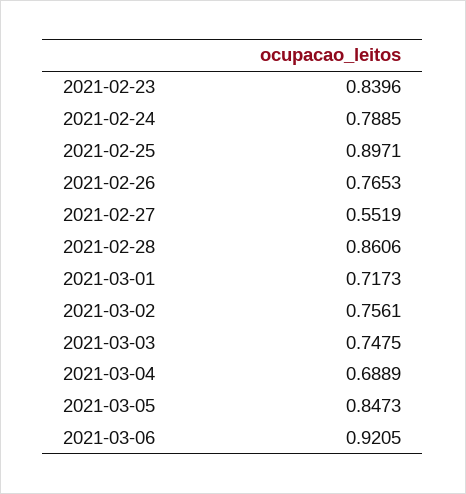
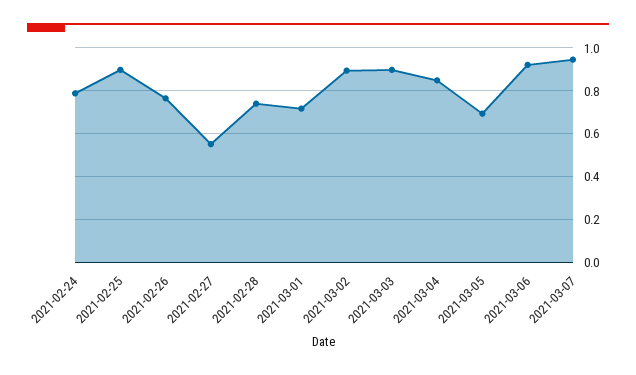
2021-02-23: 0.8396 -> none
2021-02-28: 0.8606 -> 0.75
2021-03-02: 0.7561 -> 0.9
2021-03-03: 0.7475 -> 0.9
2021-03-04: 0.6889 -> 0.85
2021-03-05: 0.8473 -> 0.7
2021-03-07: none -> 0.95

